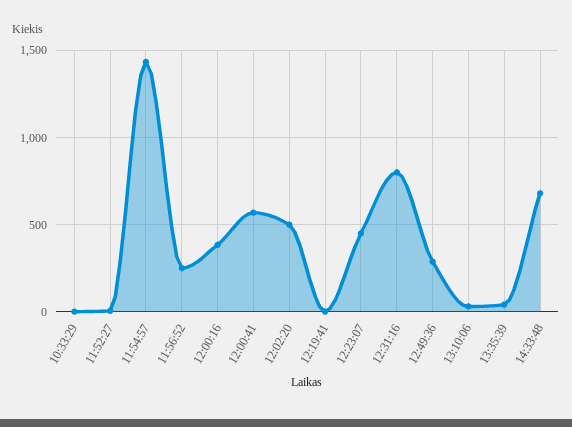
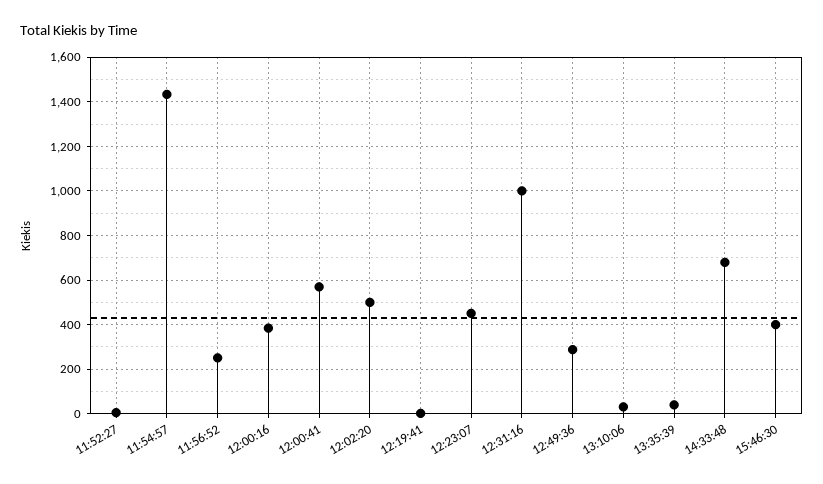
10:33:29: 0 -> none
12:31:16: 800 -> 1000
15:46:30: none -> 400

